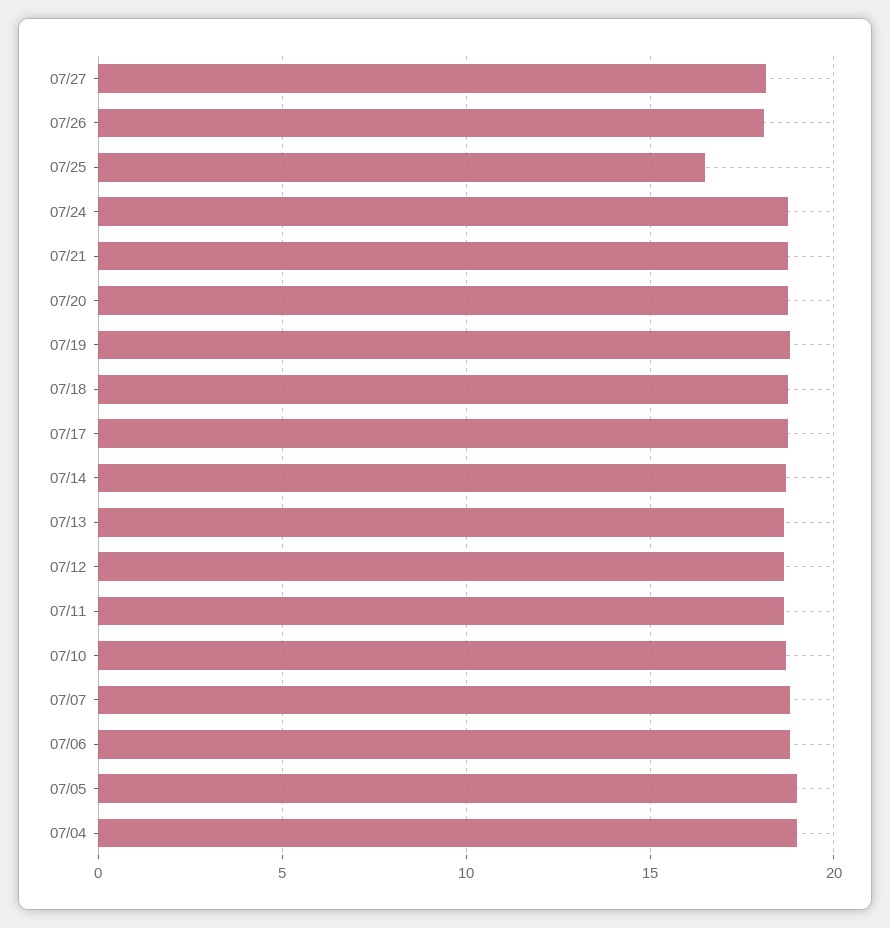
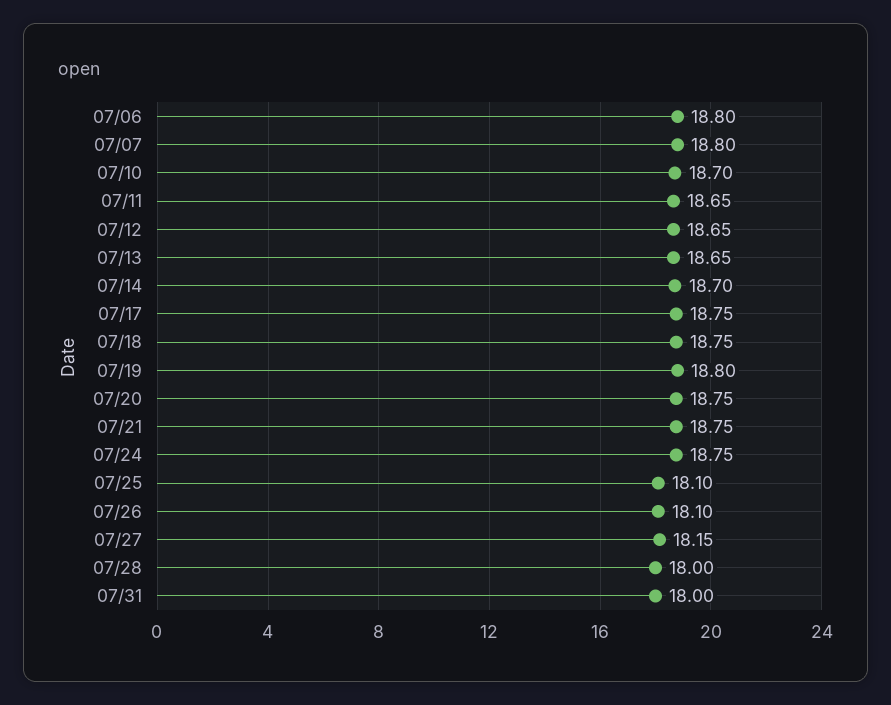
07/25: 16.5 -> 18.1
07/05: 19 -> none
07/04: 19 -> none
07/28: none -> 18
07/31: none -> 18

